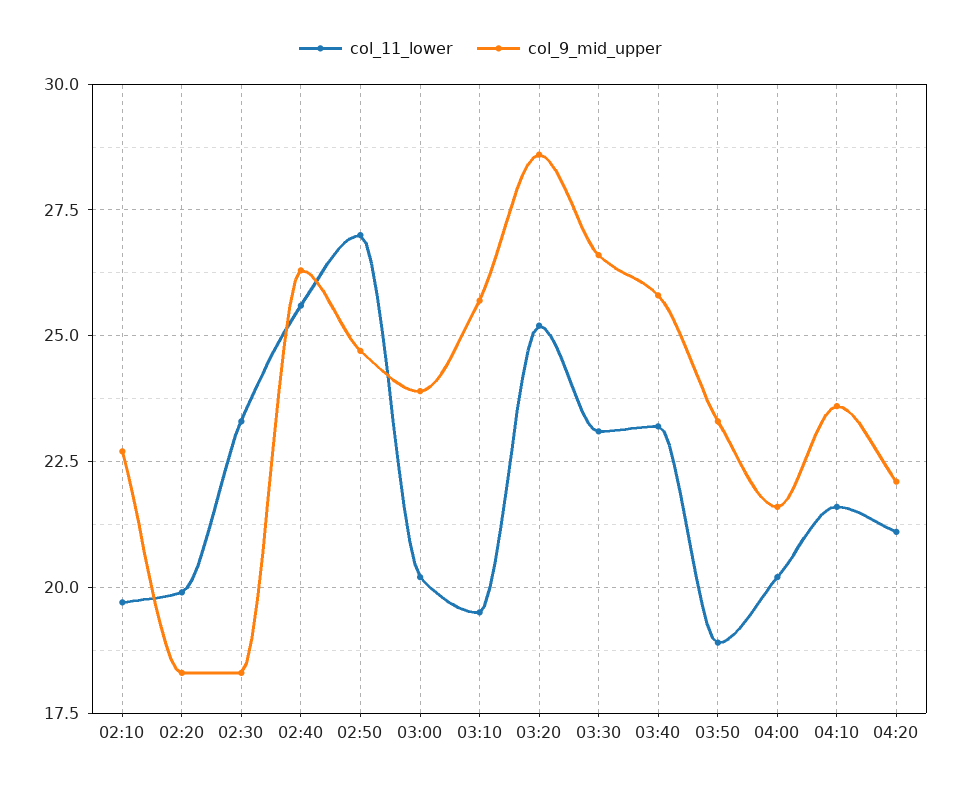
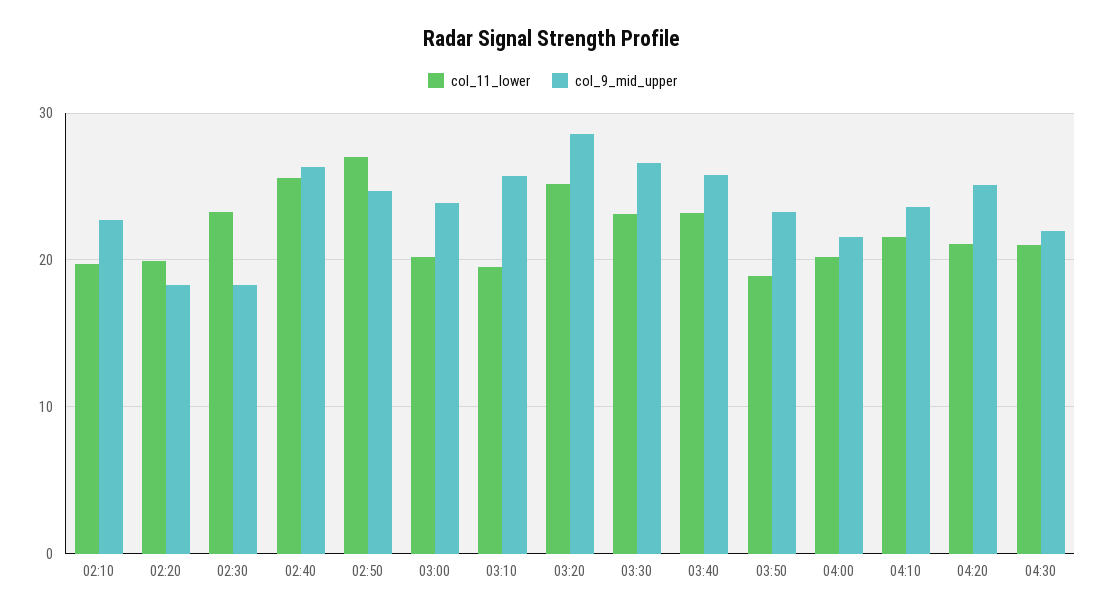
col_9_mid_upper, 04:20: 22 -> 25
col_11_lower, 04:30: none -> 21
col_9_mid_upper, 04:30: none -> 22

